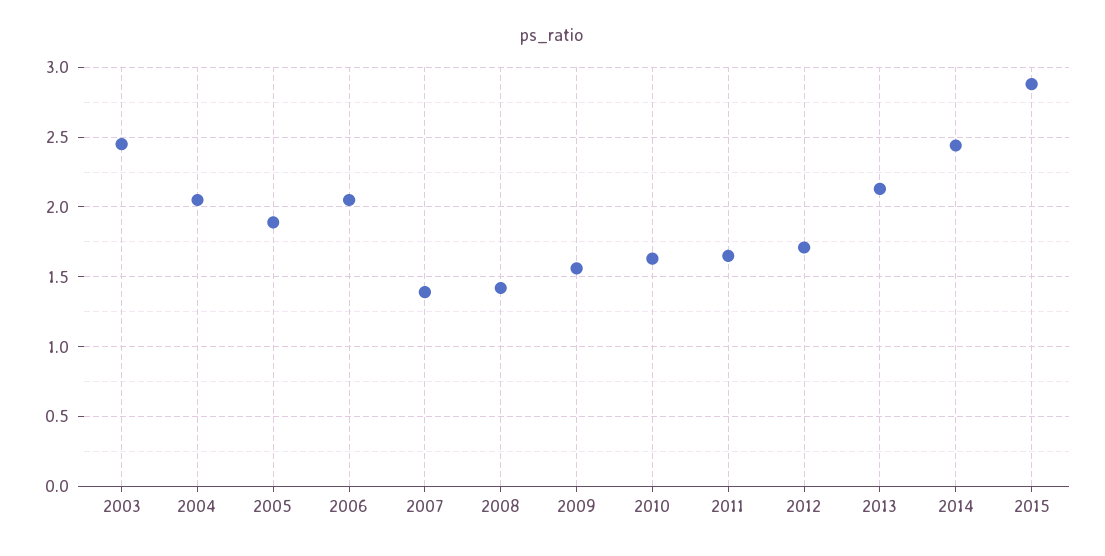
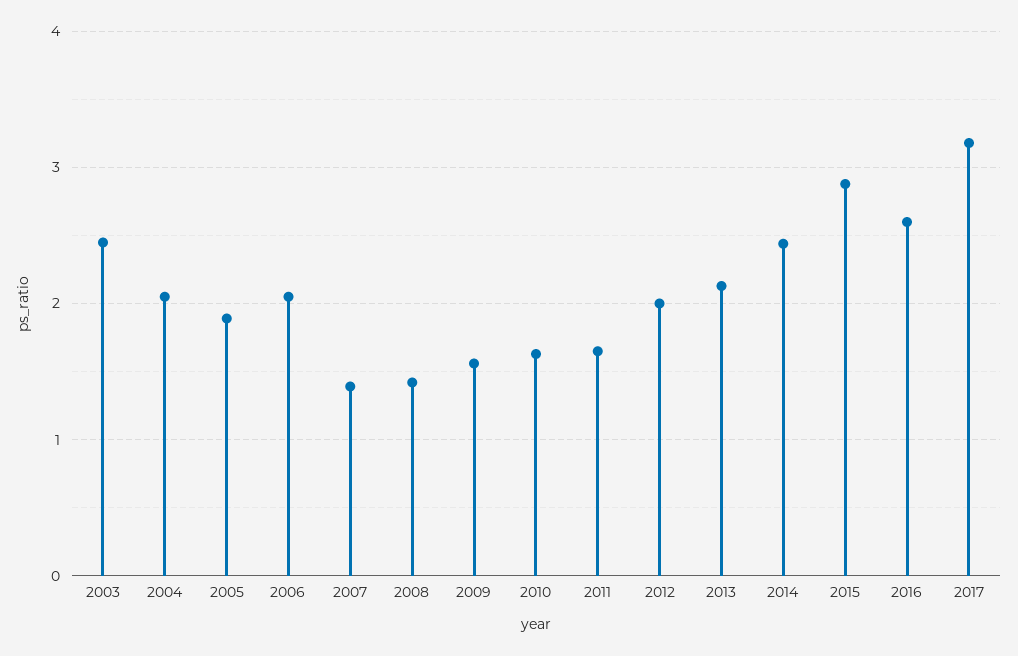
2012: 1.7 -> 2
2016: none -> 2.6
2017: none -> 3.2

